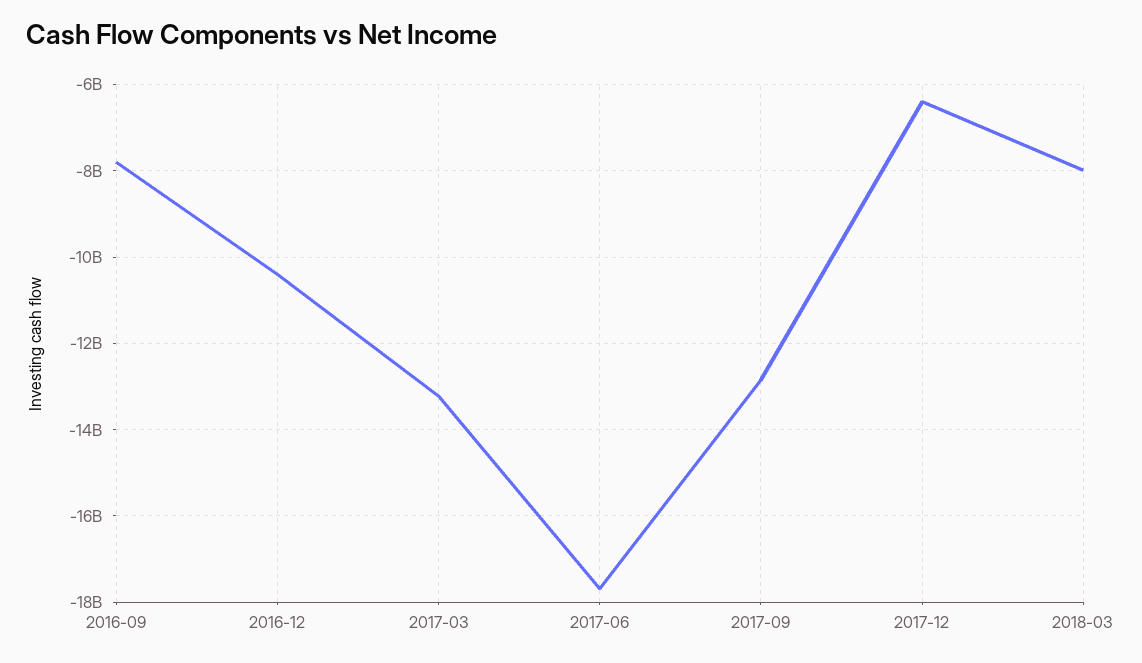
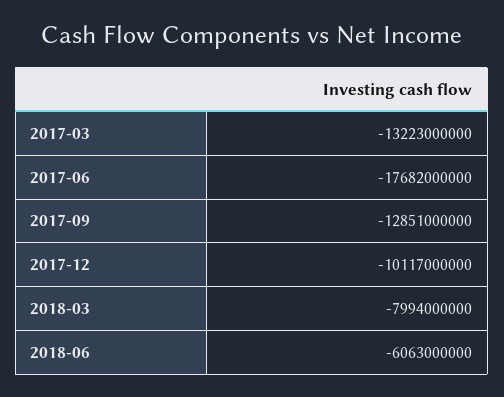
2016-09: -7800000000 -> none
2016-12: -10400000000 -> none
2017-12: -6400000000 -> -10117000000
2018-06: none -> -6063000000

